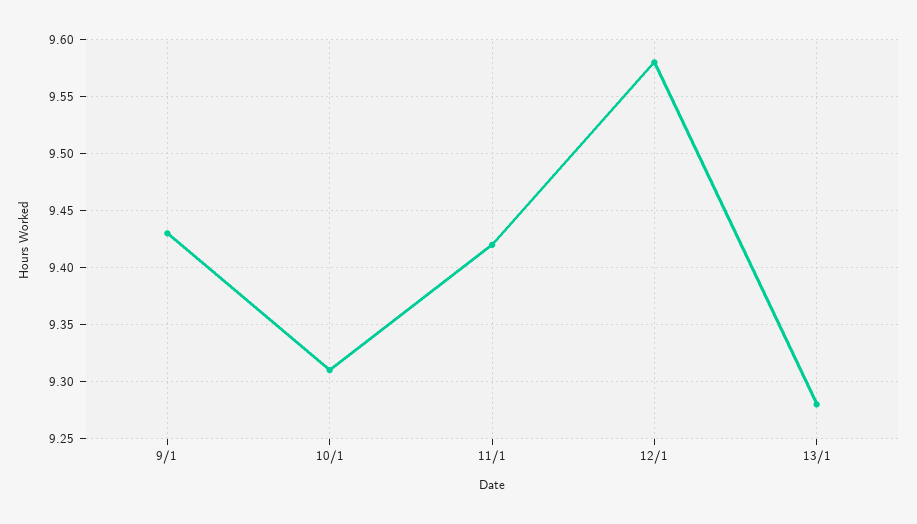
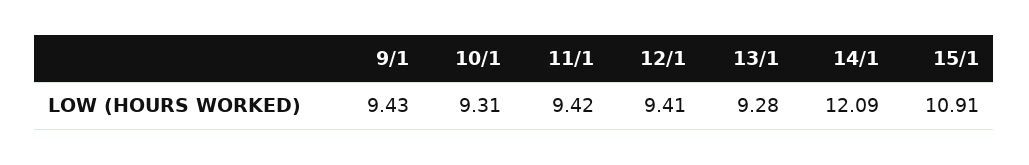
12/1: 9.58 -> 9.41
14/1: none -> 12.09
15/1: none -> 10.91

